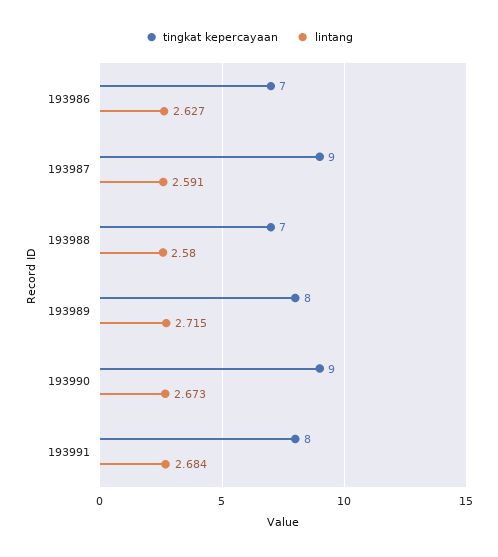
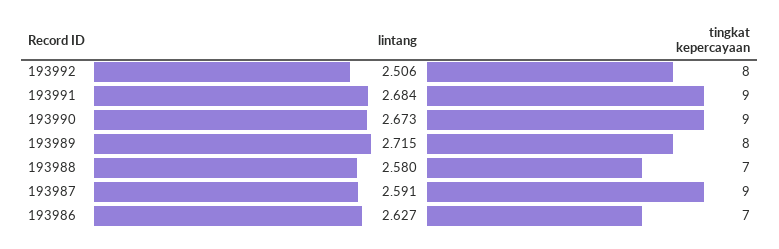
tingkat kepercayaan, 193991: 8 -> 9
lintang, 193992: none -> 2.506
tingkat kepercayaan, 193992: none -> 8

